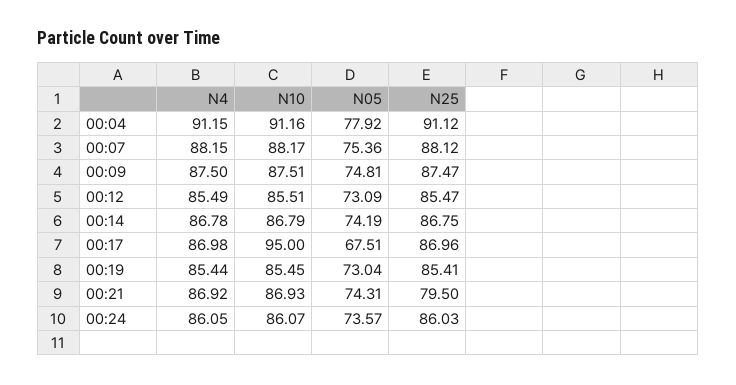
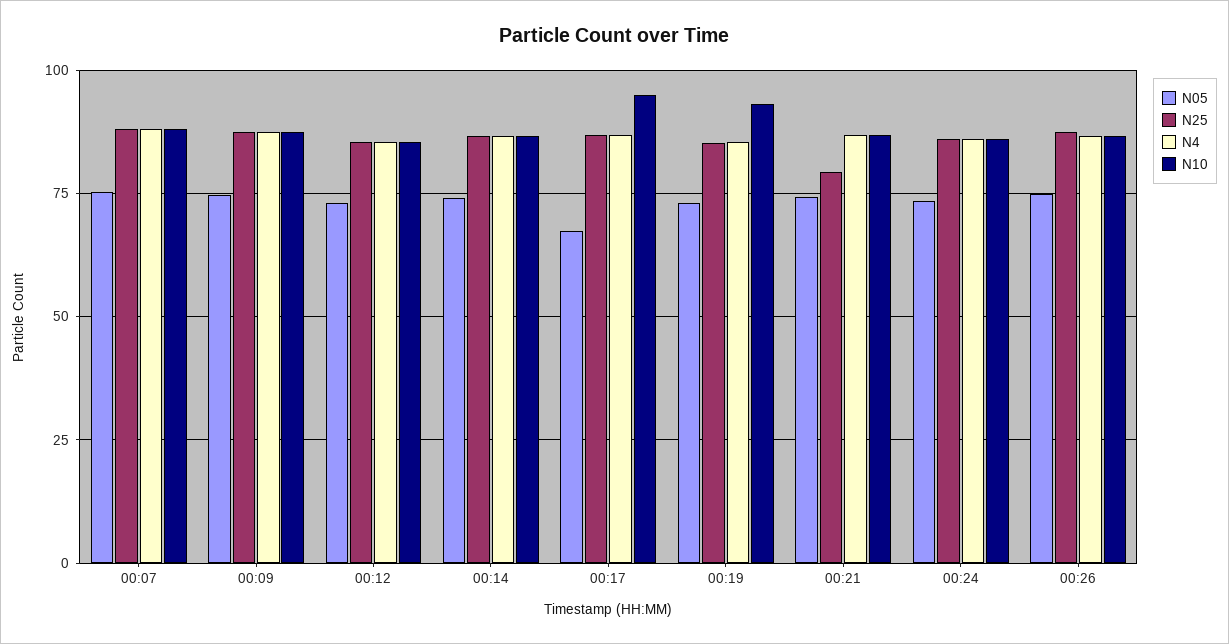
N4, 00:04: 91.15 -> none
N10, 00:04: 91.16 -> none
N05, 00:04: 77.92 -> none
N25, 00:04: 91.12 -> none
N10, 00:19: 85.45 -> 92.5
N05, 00:26: none -> 75
N25, 00:26: none -> 87.5
N4, 00:26: none -> 87.5
N10, 00:26: none -> 87.5

